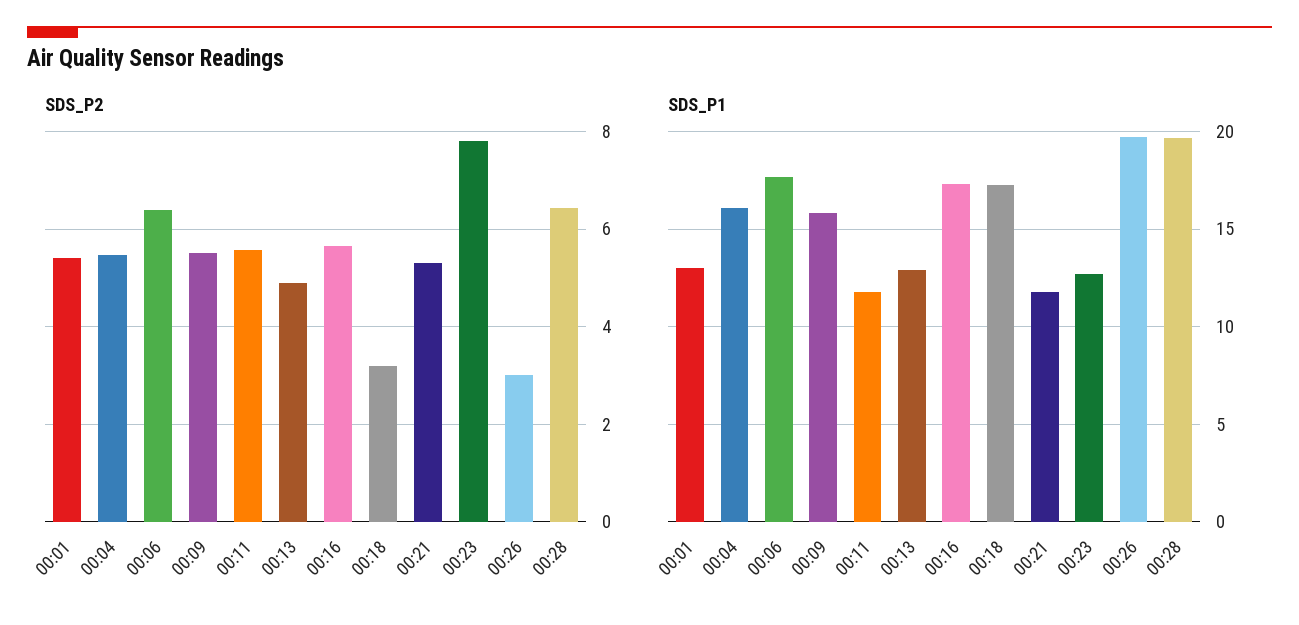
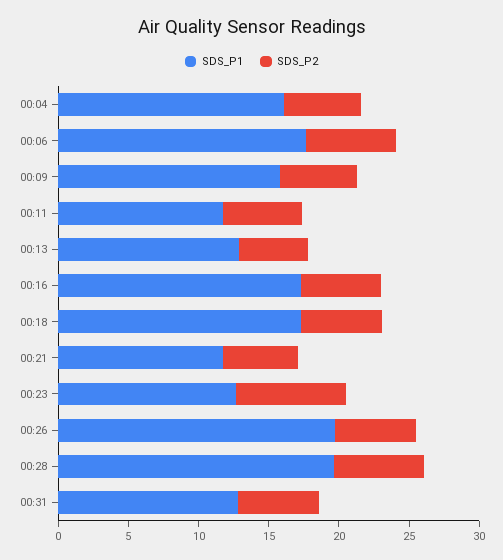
SDS_P2, 00:01: 5.4 -> none
SDS_P2, 00:18: 3.2 -> 6
SDS_P2, 00:26: 3 -> 6
SDS_P1, 00:01: 13 -> none
SDS_P1, 00:31: none -> 13
SDS_P2, 00:31: none -> 6

